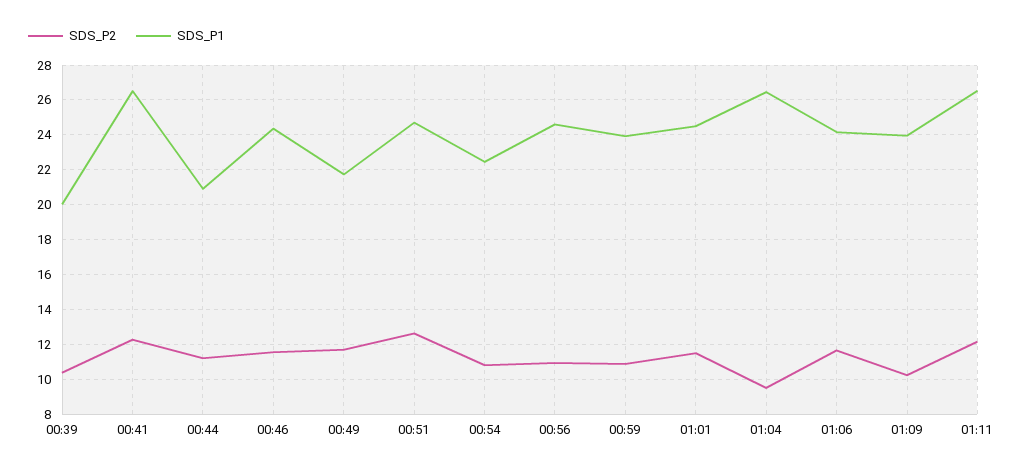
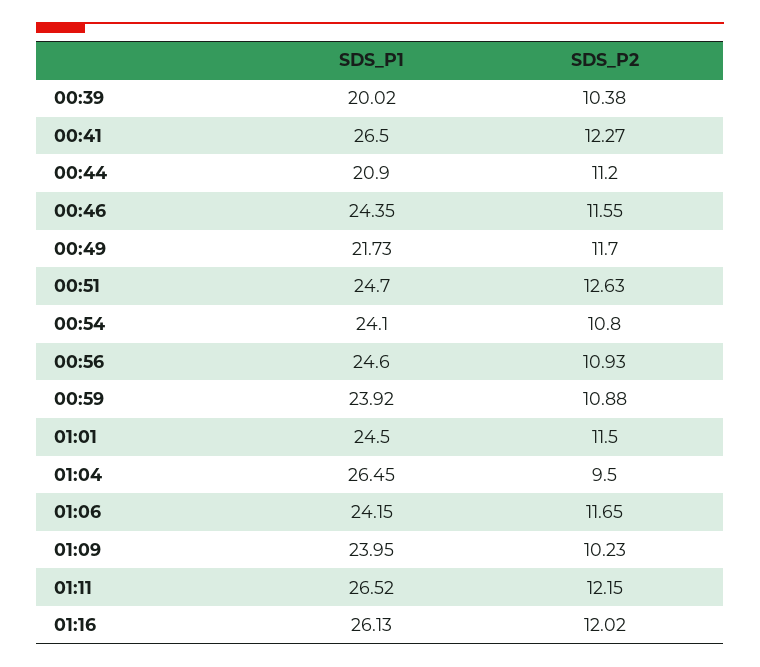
SDS_P1, 00:54: 22.5 -> 24.1
SDS_P1, 01:16: none -> 26.13
SDS_P2, 01:16: none -> 12.02

